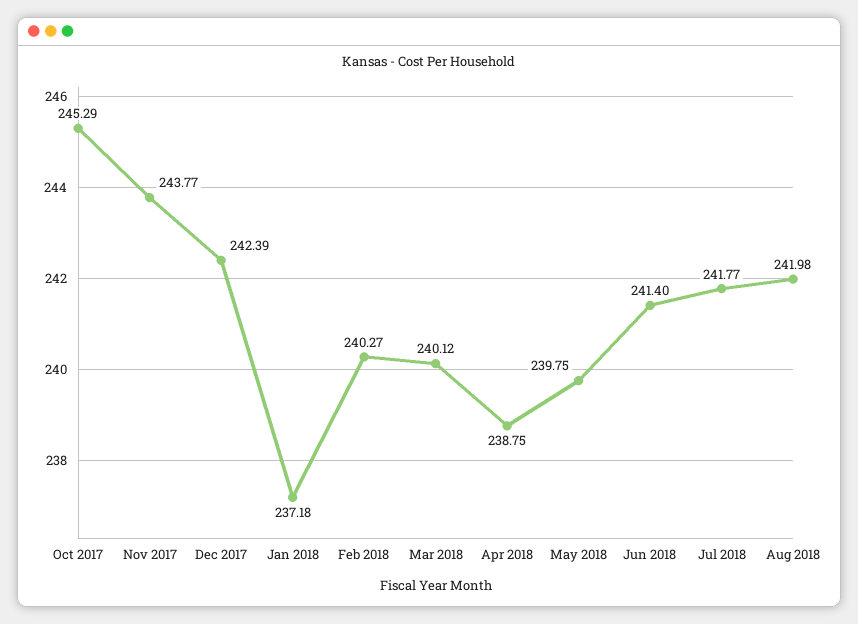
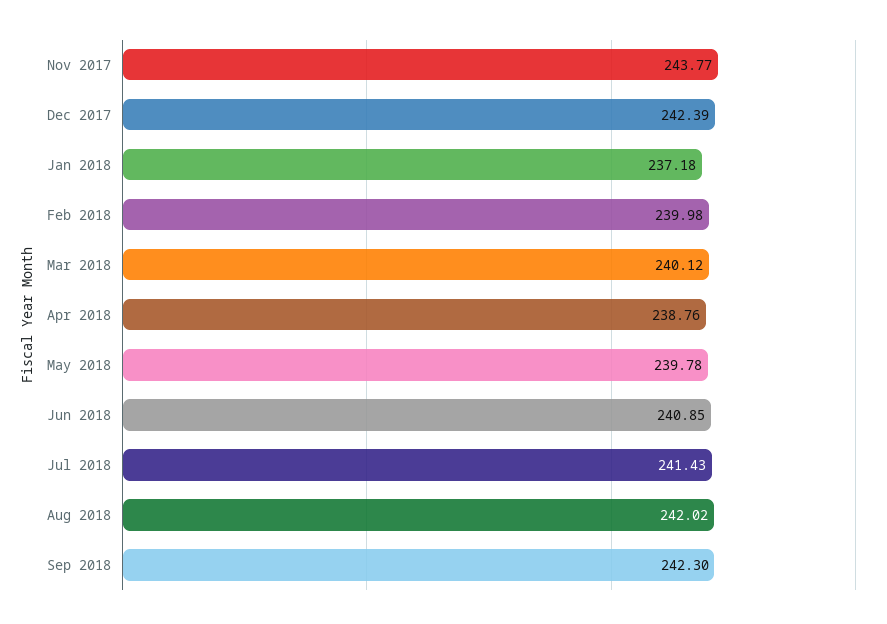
Oct 2017: 245.29 -> none
Feb 2018: 240.27 -> 239.98
Apr 2018: 238.75 -> 238.76
May 2018: 239.75 -> 239.78
Jun 2018: 241.4 -> 240.85
Jul 2018: 241.77 -> 241.43
Aug 2018: 241.98 -> 242.02
Sep 2018: none -> 242.3

